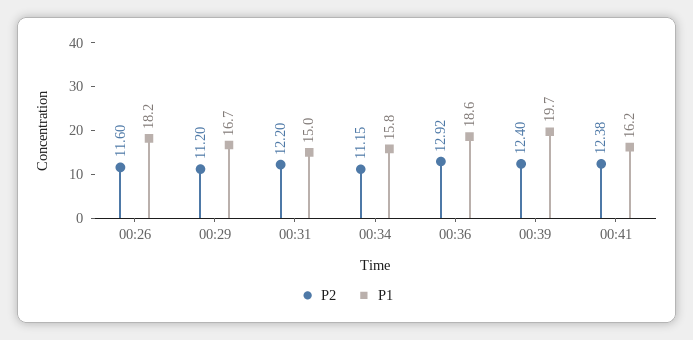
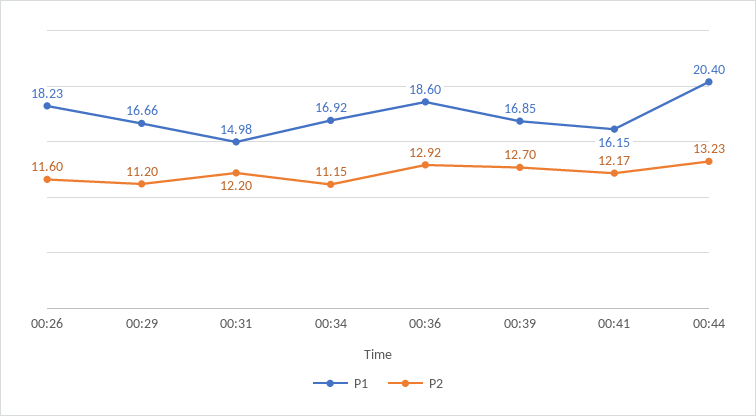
P1, 00:34: 15.8 -> 16.92
P2, 00:39: 12.4 -> 12.7
P1, 00:39: 19.7 -> 16.85
P2, 00:41: 12.38 -> 12.17
P1, 00:44: none -> 20.4
P2, 00:44: none -> 13.23

